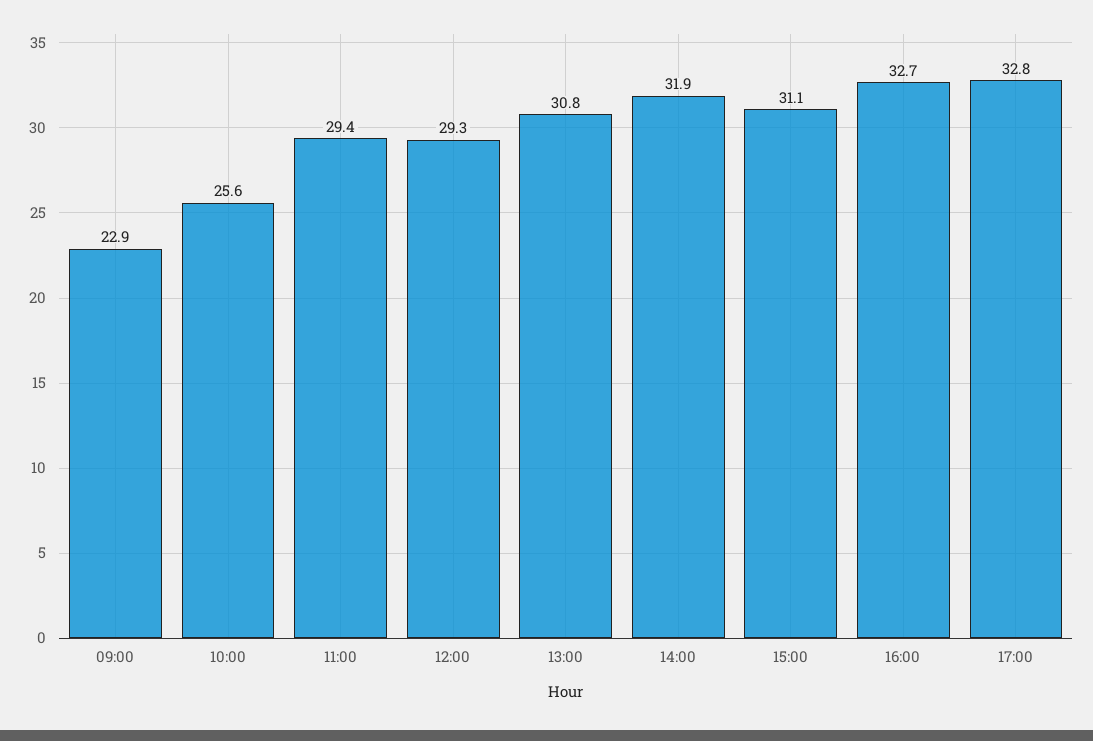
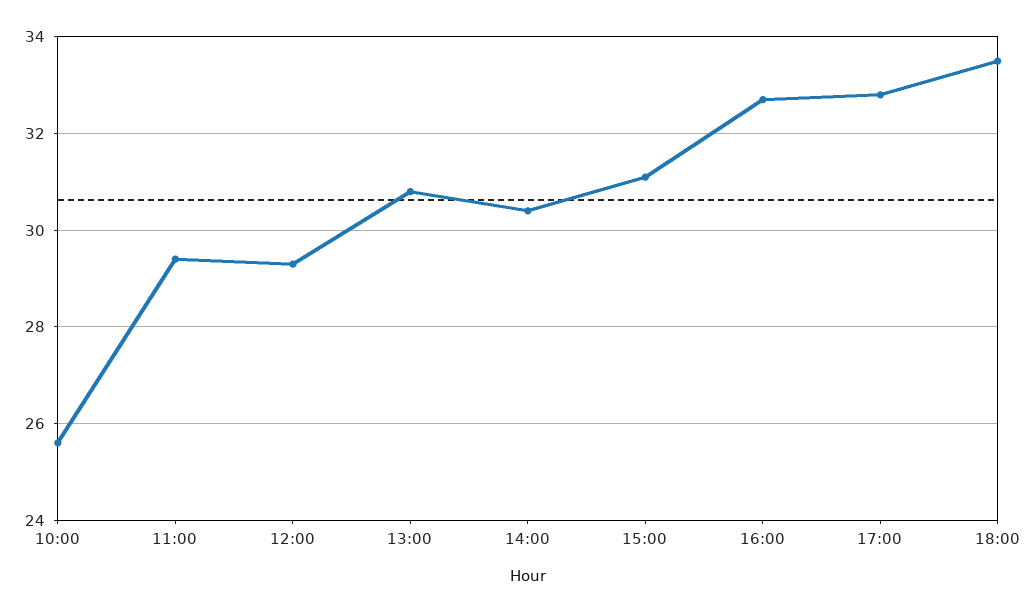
09:00: 22.9 -> none
14:00: 31.9 -> 30.5
18:00: none -> 33.5

